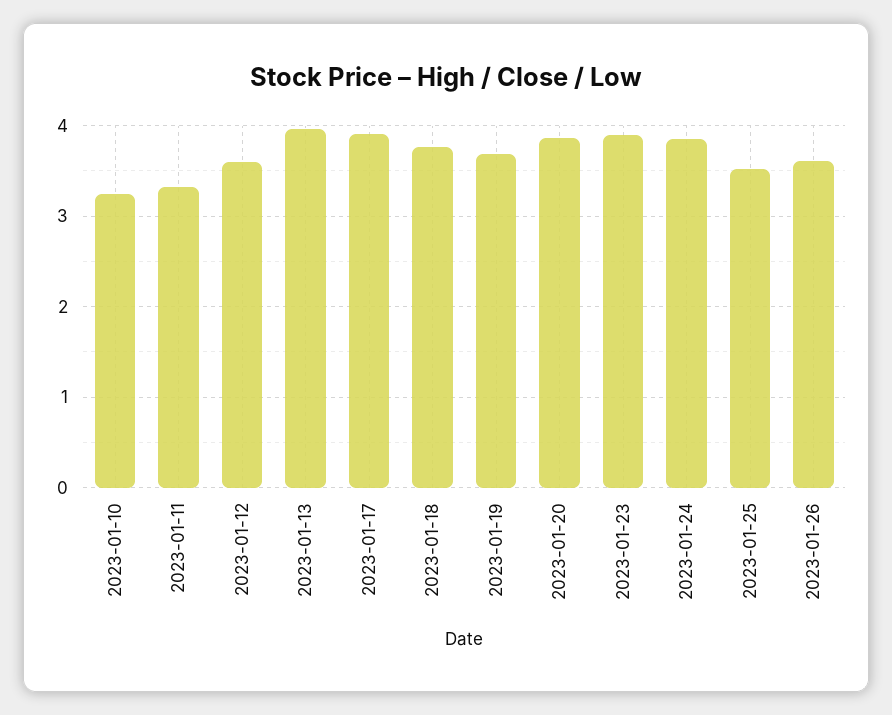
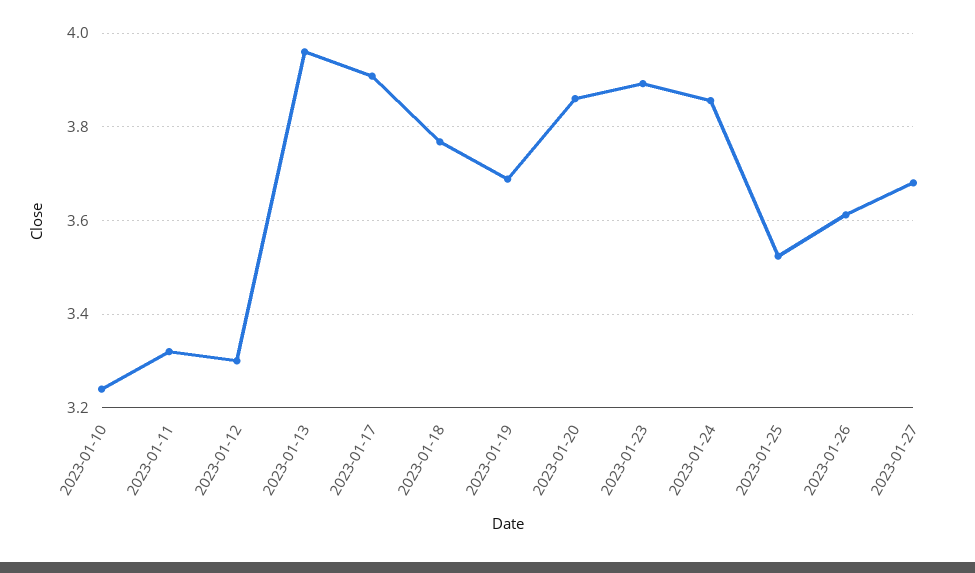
2023-01-12: 3.6 -> 3.3
2023-01-27: none -> 3.68

